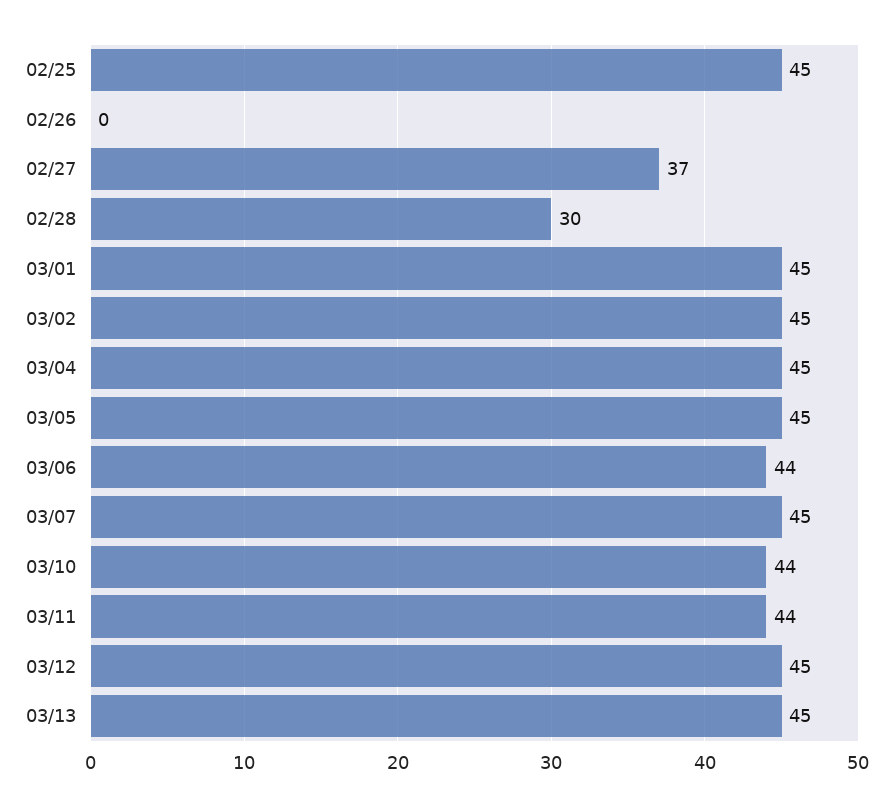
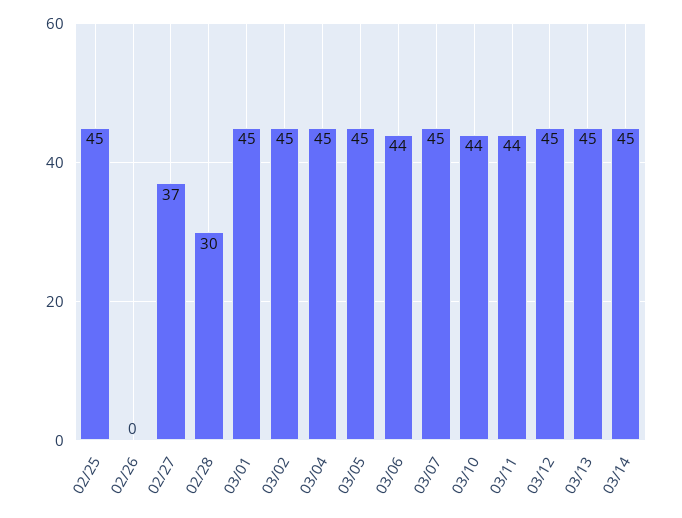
03/14: none -> 45

